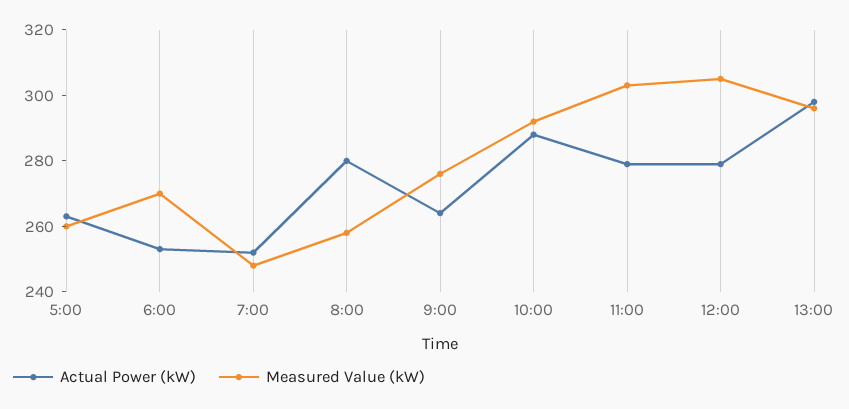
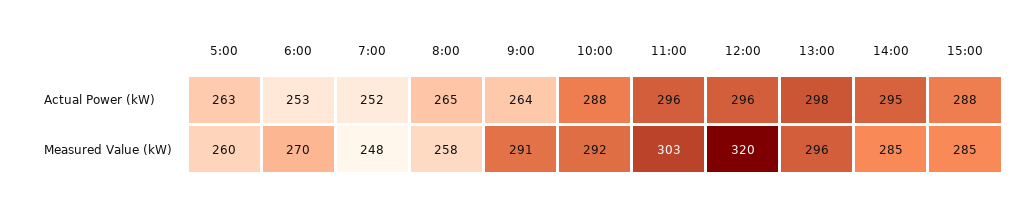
Actual Power (kW), 8:00: 280 -> 265
Measured Value (kW), 9:00: 275 -> 291
Actual Power (kW), 11:00: 280 -> 296
Actual Power (kW), 12:00: 280 -> 296
Measured Value (kW), 12:00: 305 -> 320
Actual Power (kW), 14:00: none -> 295
Actual Power (kW), 15:00: none -> 288
Measured Value (kW), 14:00: none -> 285
Measured Value (kW), 15:00: none -> 285

